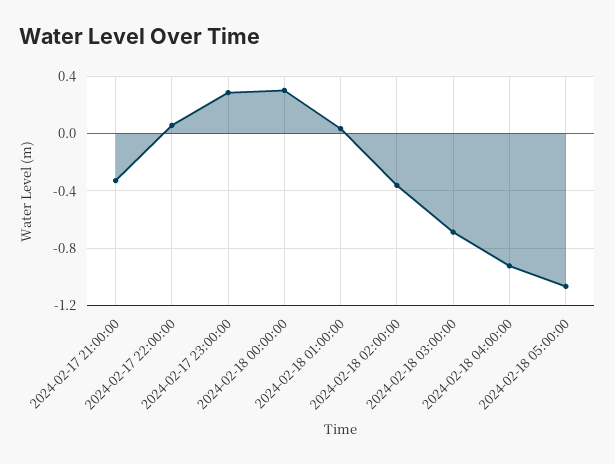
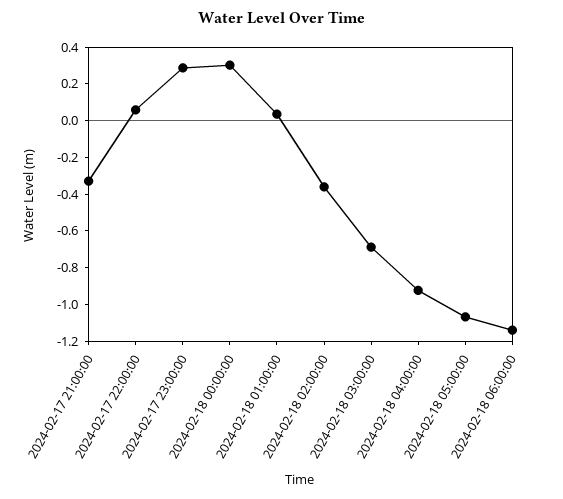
2024-02-18 06:00:00: none -> -1.15

